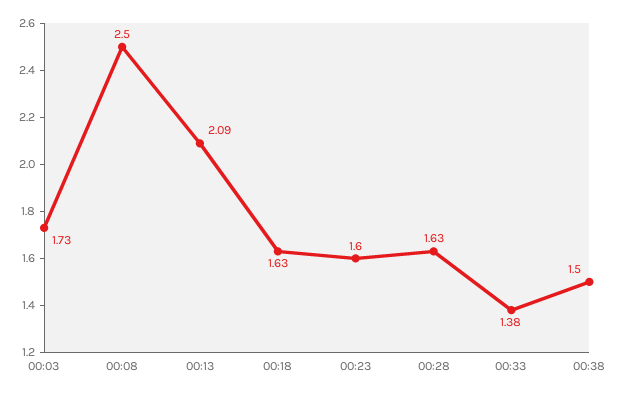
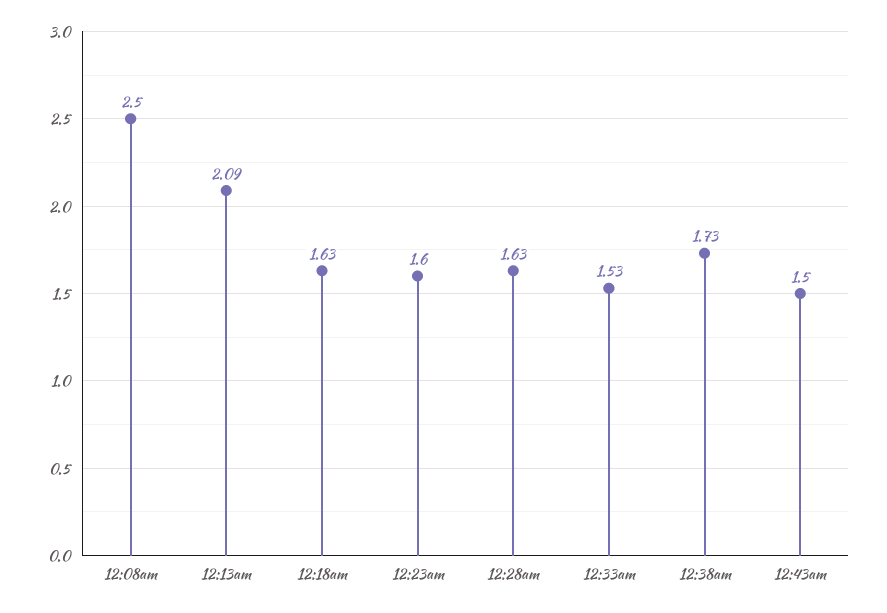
00:03: 1.73 -> none
00:33: 1.38 -> 1.53
00:38: 1.5 -> 1.73
12:43am: none -> 1.5

